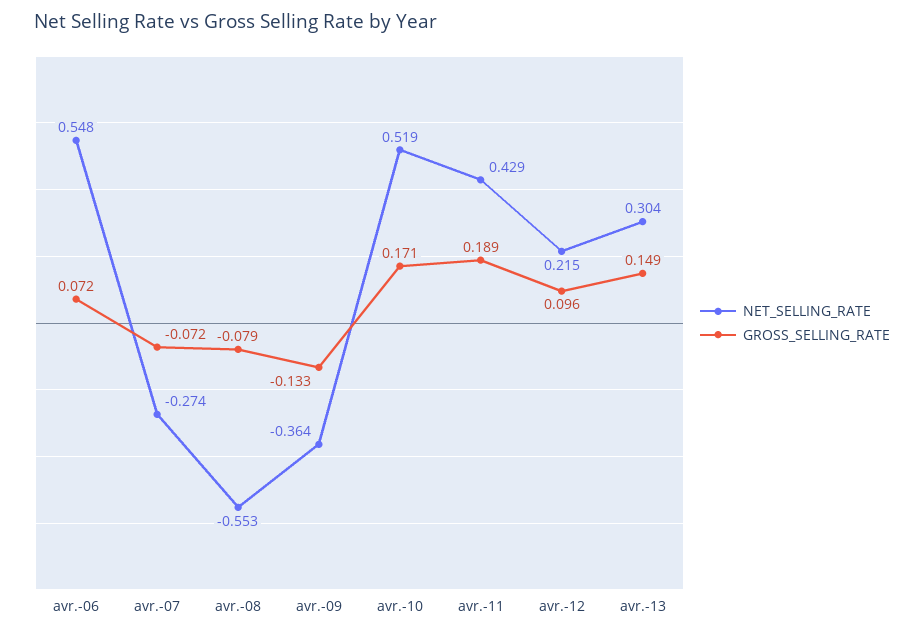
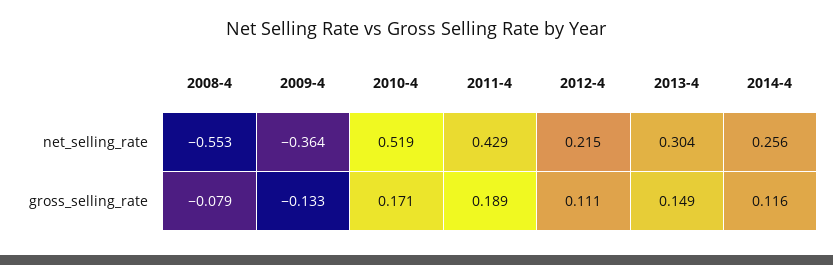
NET_SELLING_RATE, avr.-06: 0.548 -> none
GROSS_SELLING_RATE, avr.-06: 0.072 -> none
NET_SELLING_RATE, avr.-07: -0.274 -> none
GROSS_SELLING_RATE, avr.-07: -0.072 -> none
GROSS_SELLING_RATE, avr.-12: 0.096 -> 0.111
NET_SELLING_RATE, 2014-4: none -> 0.256
GROSS_SELLING_RATE, 2014-4: none -> 0.116

